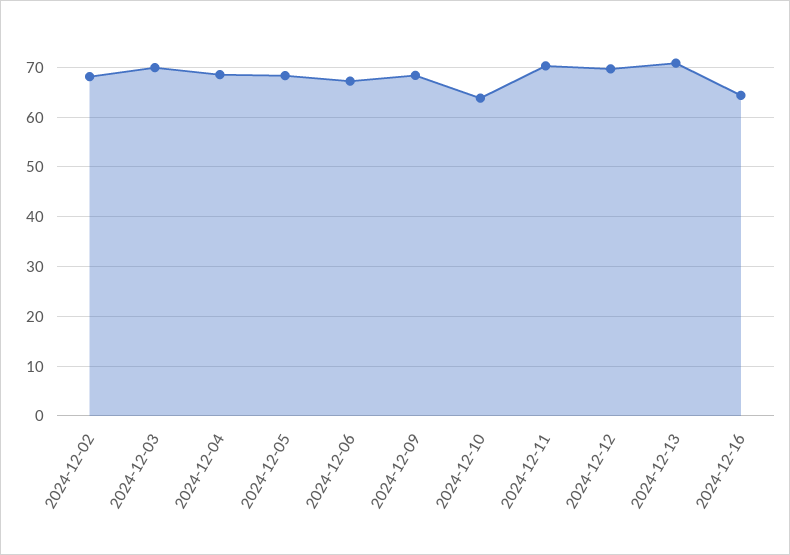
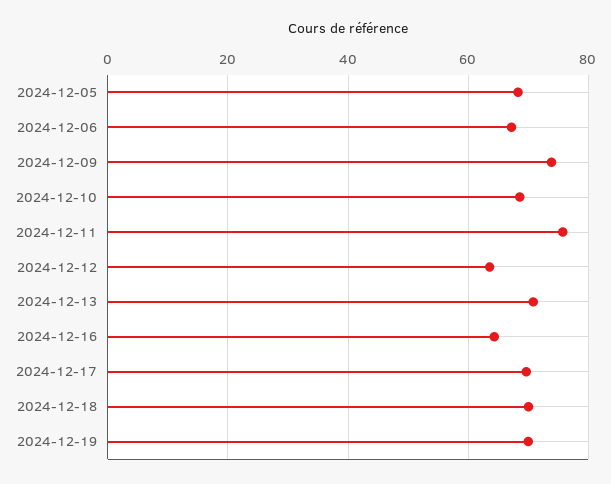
2024-12-02: 68 -> none
2024-12-03: 70 -> none
2024-12-04: 68 -> none
2024-12-09: 68 -> 74
2024-12-10: 64 -> 68
2024-12-11: 70 -> 76
2024-12-12: 70 -> 64
2024-12-17: none -> 70
2024-12-18: none -> 70
2024-12-19: none -> 70

